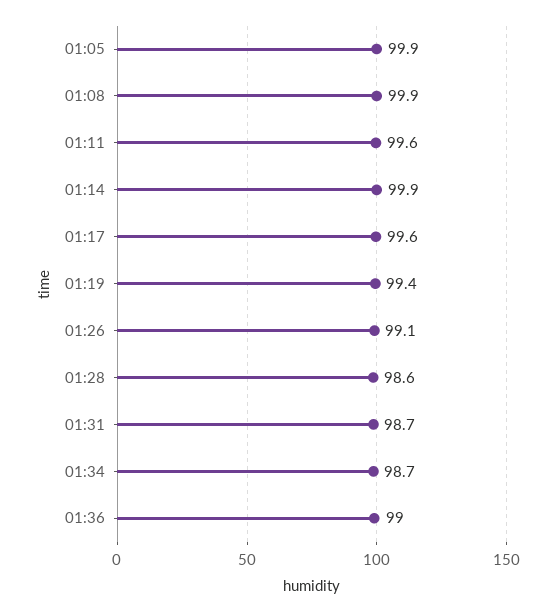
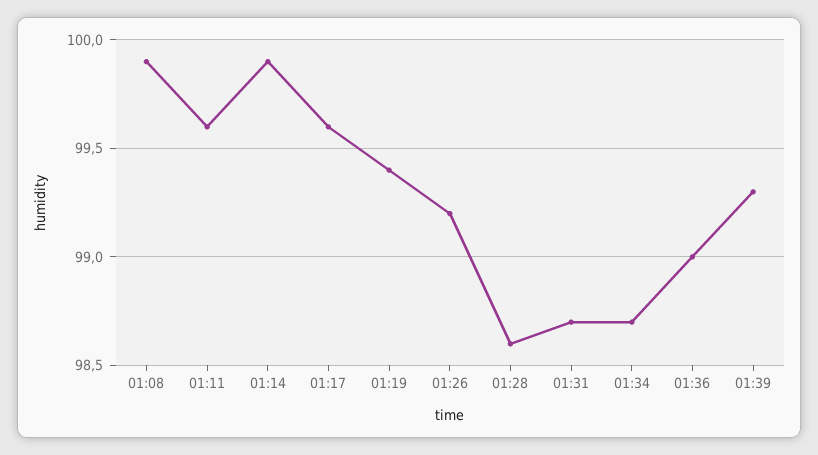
01:05: 99.9 -> none
01:26: 99.1 -> 99.2
01:39: none -> 99.3

